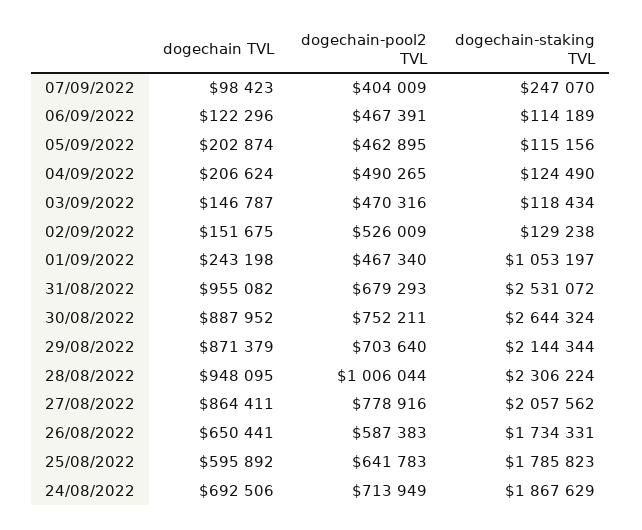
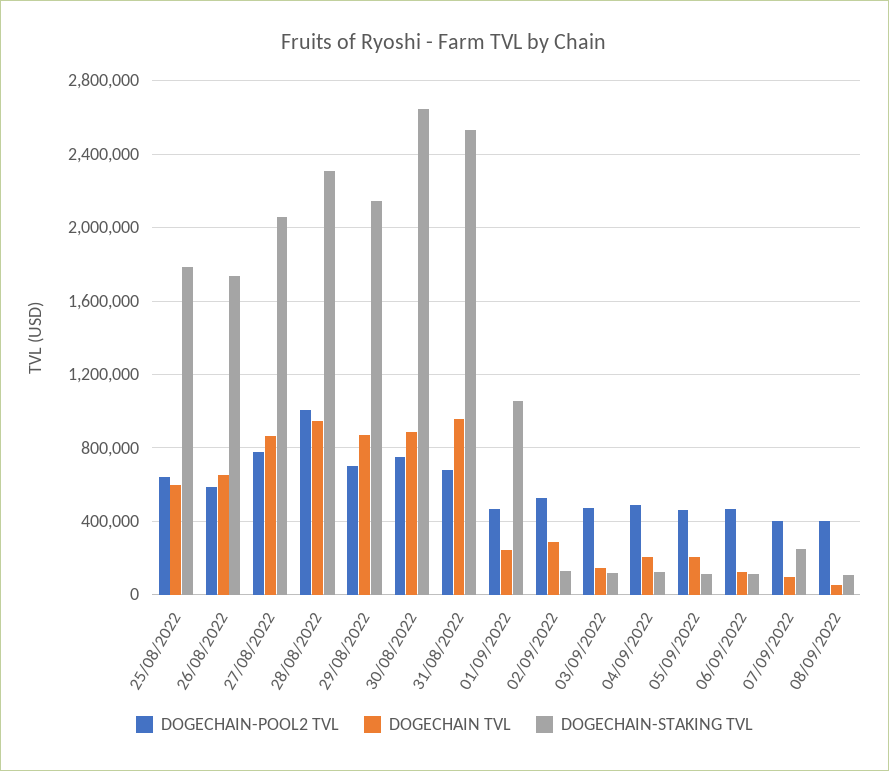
dogechain TVL, 02/09/2022: 151675 -> 300000
dogechain TVL, 24/08/2022: 692506 -> none
dogechain-pool2 TVL, 24/08/2022: 713949 -> none
dogechain-staking TVL, 24/08/2022: 1867629 -> none
dogechain-pool2 TVL, 08/09/2022: none -> 400000
dogechain TVL, 08/09/2022: none -> 50000
dogechain-staking TVL, 08/09/2022: none -> 100000

